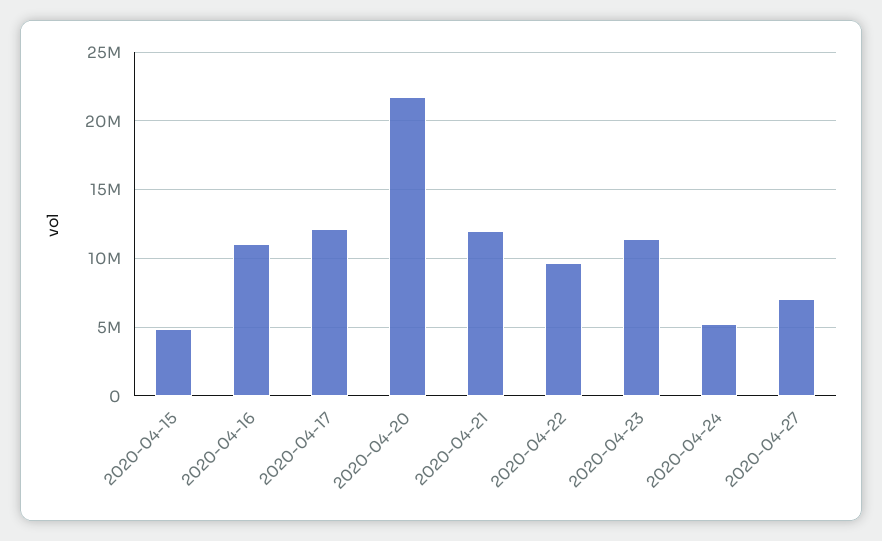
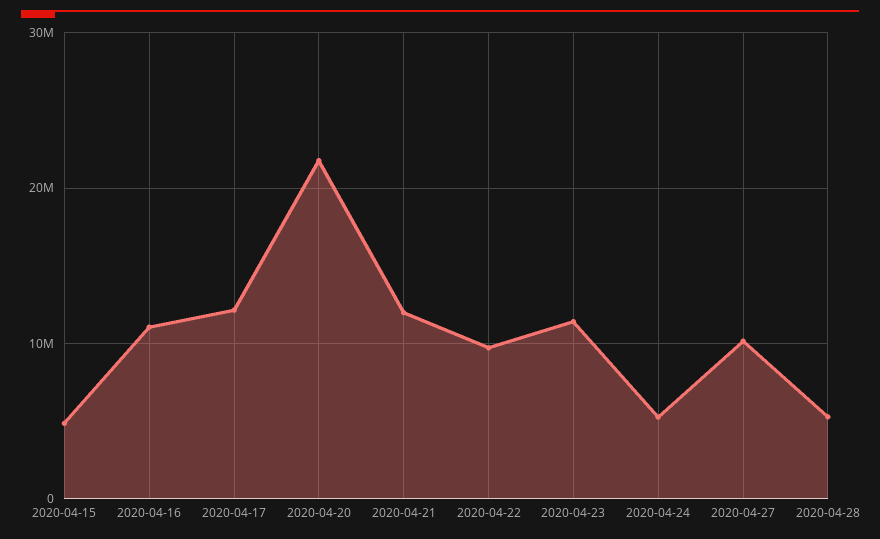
2020-04-27: 7000000 -> 10000000
2020-04-28: none -> 5000000

